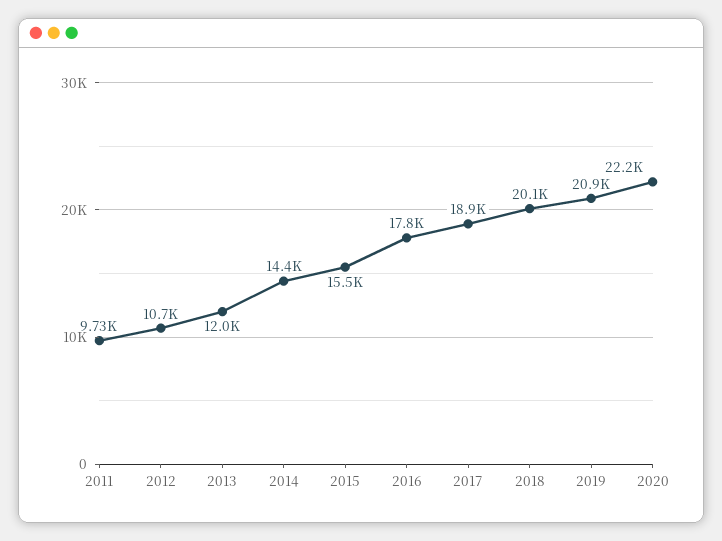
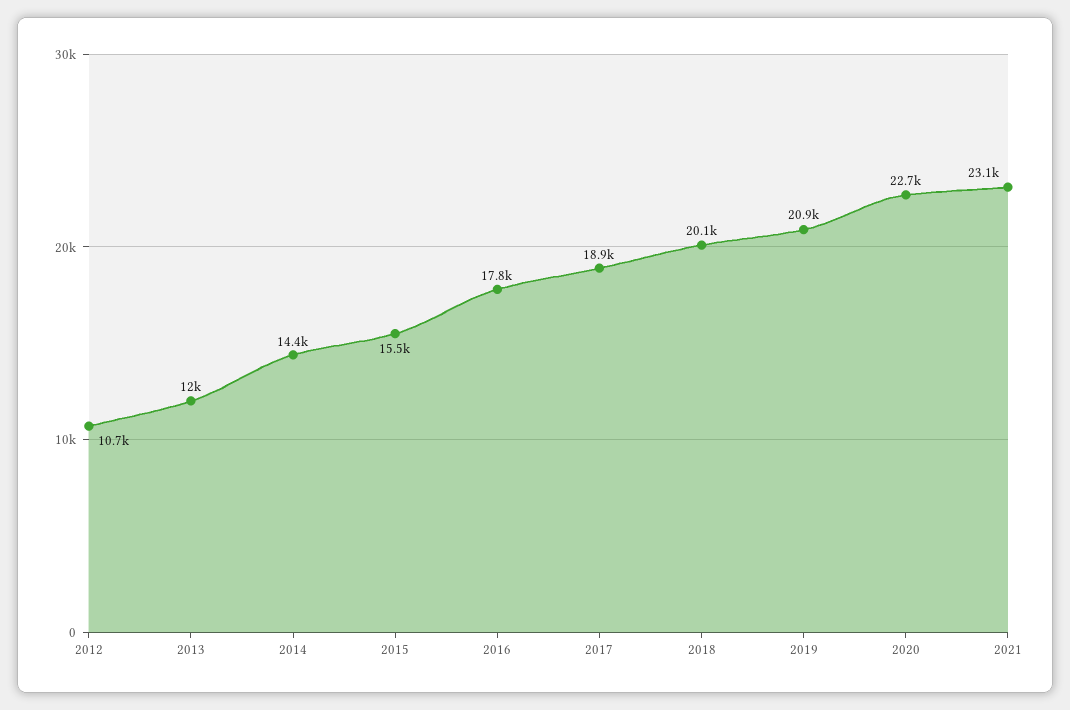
2011: 9730 -> none
2020: 22200 -> 22700
2021: none -> 23100

